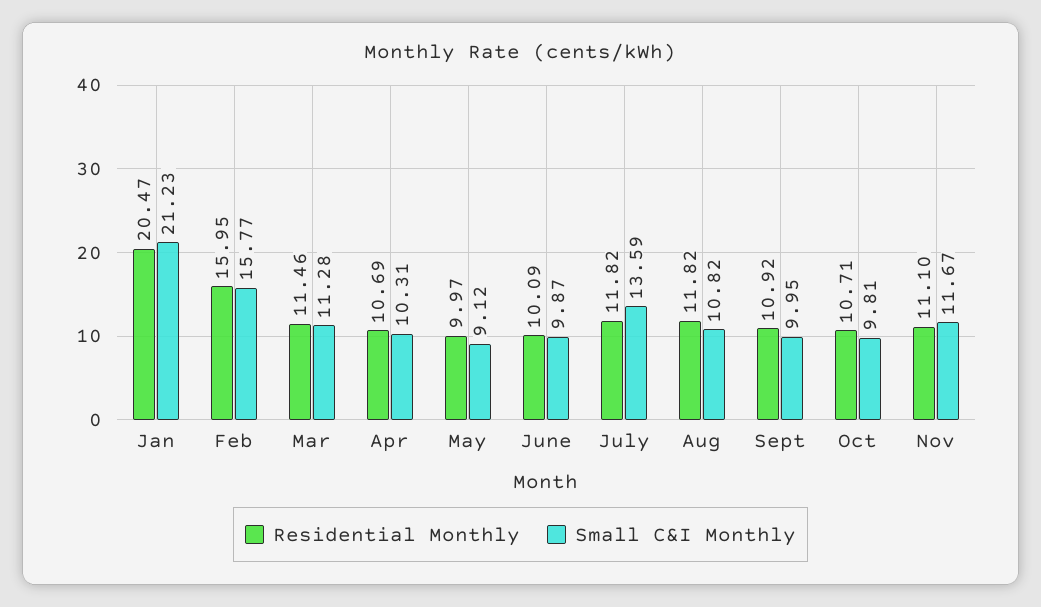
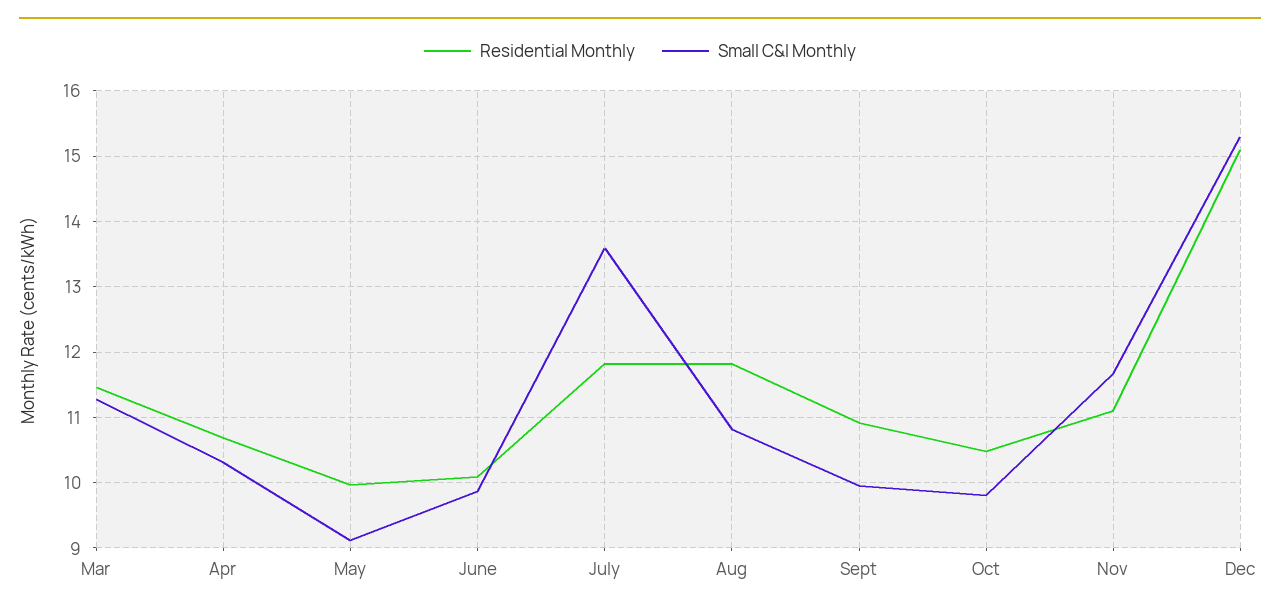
Residential Monthly, Jan: 20.47 -> none
Small C&I Monthly, Jan: 21.23 -> none
Residential Monthly, Feb: 15.95 -> none
Small C&I Monthly, Feb: 15.77 -> none
Residential Monthly, Oct: 10.71 -> 10.5
Residential Monthly, Dec: none -> 15.1
Small C&I Monthly, Dec: none -> 15.3

